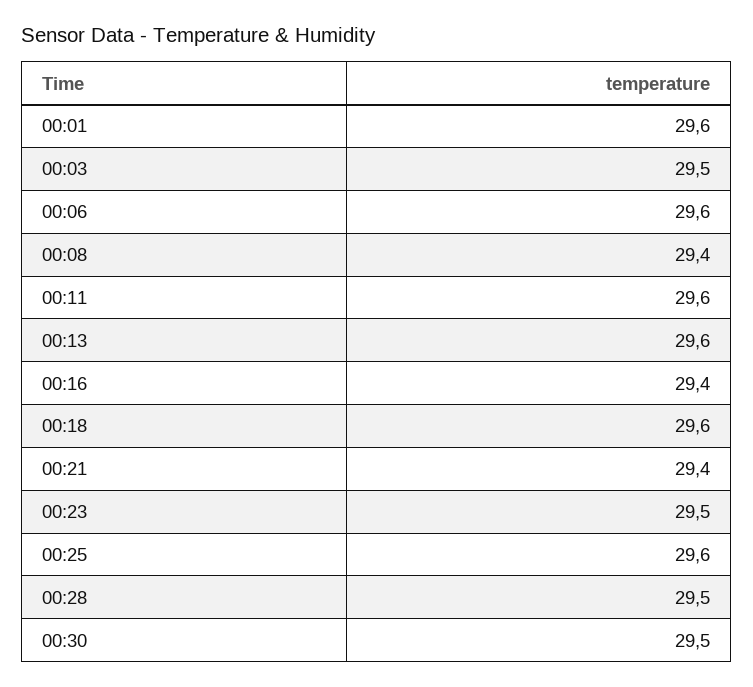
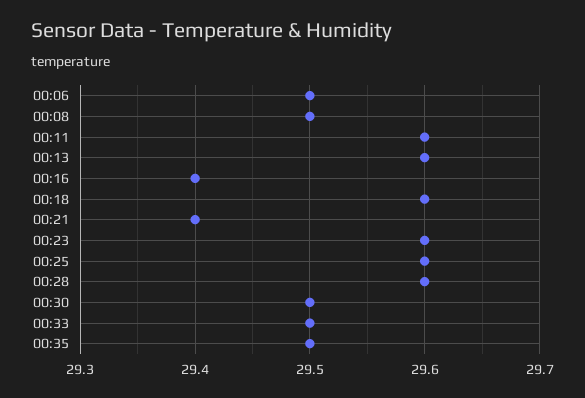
00:01: 29.6 -> none
00:03: 29.5 -> none
00:06: 29.6 -> 29.5
00:08: 29.4 -> 29.5
00:23: 29.5 -> 29.6
00:28: 29.5 -> 29.6
00:33: none -> 29.5
00:35: none -> 29.5

